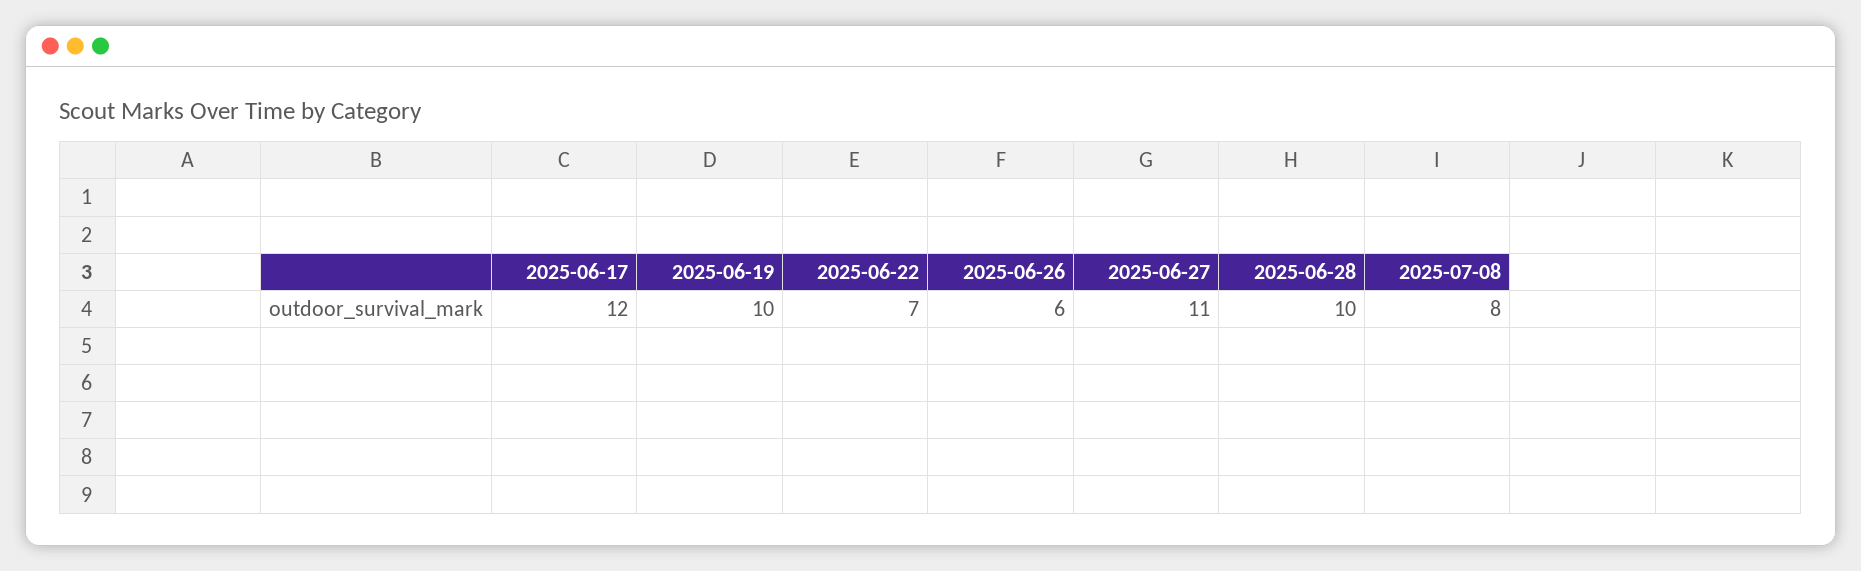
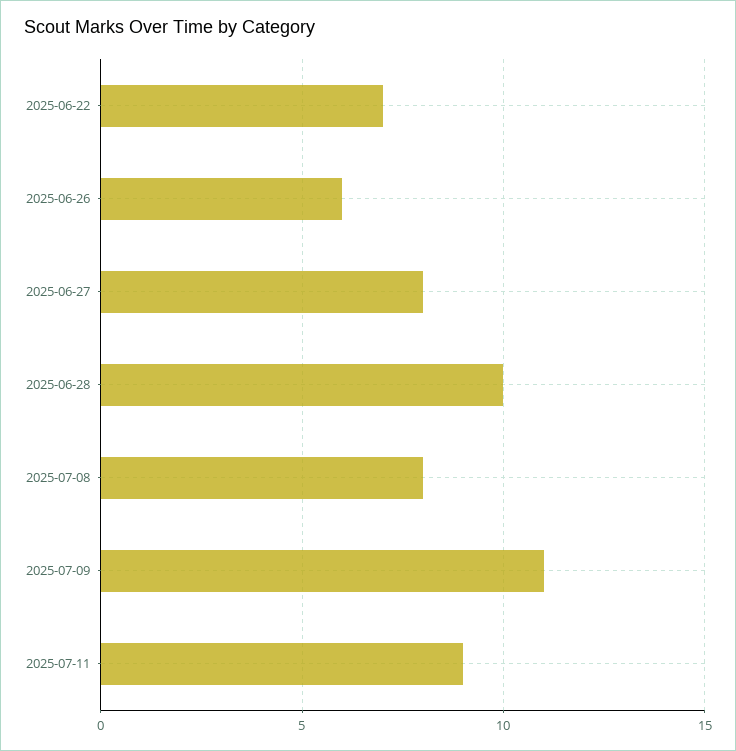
2025-06-17: 12 -> none
2025-06-19: 10 -> none
2025-06-27: 11 -> 8
2025-07-09: none -> 11
2025-07-11: none -> 9

